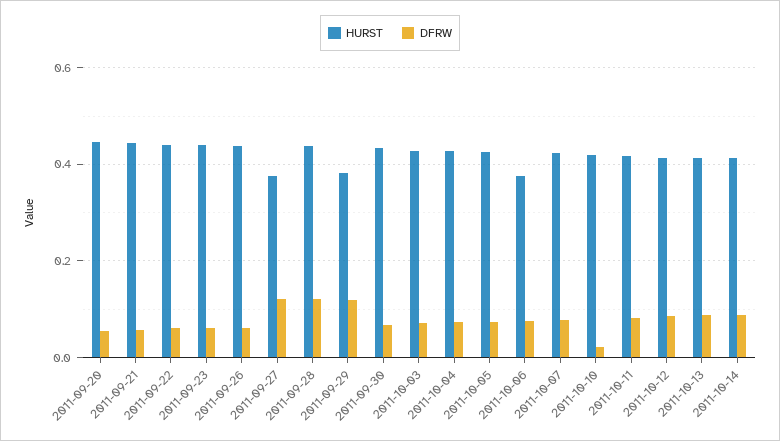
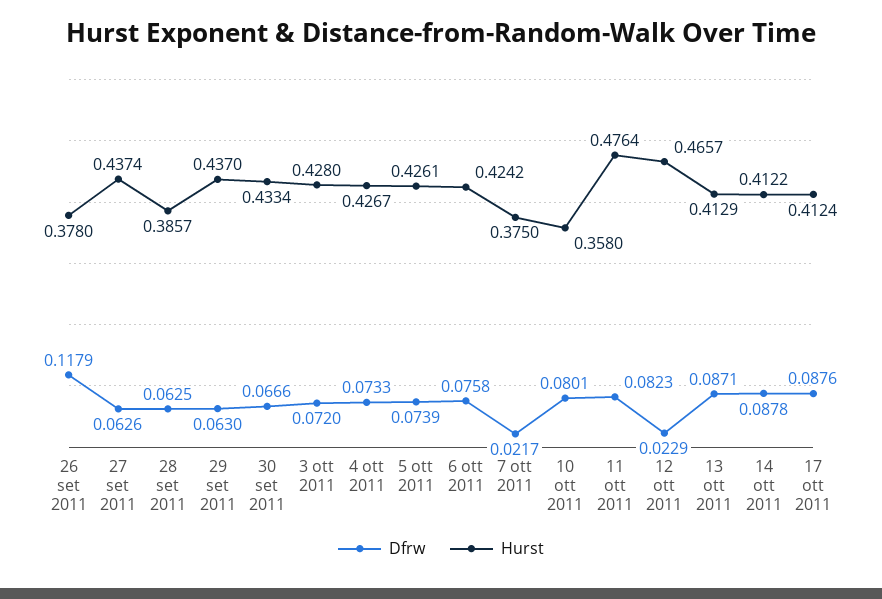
HURST, 2011-09-20: 0.44 -> none
DFRW, 2011-09-20: 0.06 -> none
HURST, 2011-09-21: 0.44 -> none
DFRW, 2011-09-21: 0.06 -> none
HURST, 2011-09-22: 0.44 -> none
DFRW, 2011-09-22: 0.06 -> none
HURST, 2011-09-23: 0.44 -> none
DFRW, 2011-09-23: 0.06 -> none
HURST, 2011-09-26: 0.44 -> 0.378
DFRW, 2011-09-26: 0.06 -> 0.1179
HURST, 2011-09-27: 0.38 -> 0.4374
DFRW, 2011-09-27: 0.12 -> 0.0626
HURST, 2011-09-28: 0.44 -> 0.3857
DFRW, 2011-09-28: 0.12 -> 0.0625
HURST, 2011-09-29: 0.38 -> 0.437
DFRW, 2011-09-29: 0.12 -> 0.063
HURST, 2011-10-06: 0.38 -> 0.4242
HURST, 2011-10-07: 0.42 -> 0.375
DFRW, 2011-10-07: 0.08 -> 0.0217
HURST, 2011-10-10: 0.42 -> 0.358
DFRW, 2011-10-10: 0.02 -> 0.0801
HURST, 2011-10-11: 0.42 -> 0.4764
HURST, 2011-10-12: 0.42 -> 0.4657
DFRW, 2011-10-12: 0.08 -> 0.0229
DFRW, 17 ott 2011: none -> 0.0876
HURST, 17 ott 2011: none -> 0.4124

